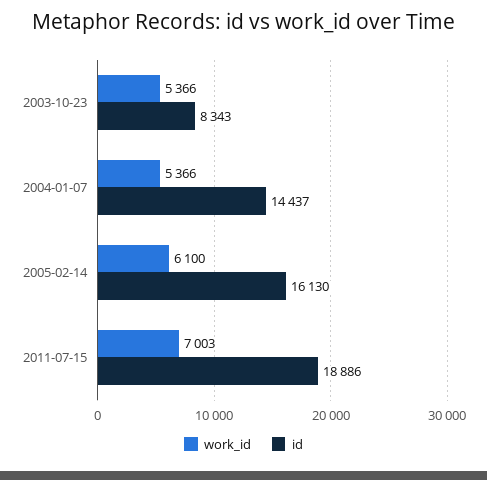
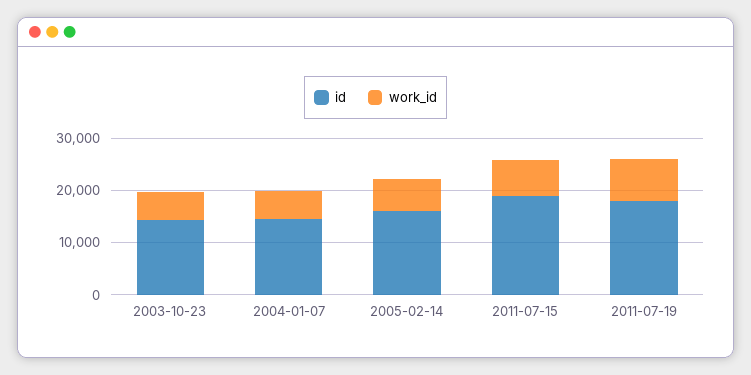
id, 2003-10-23: 8343 -> 14000
id, 2011-07-19: none -> 18000
work_id, 2011-07-19: none -> 8000

